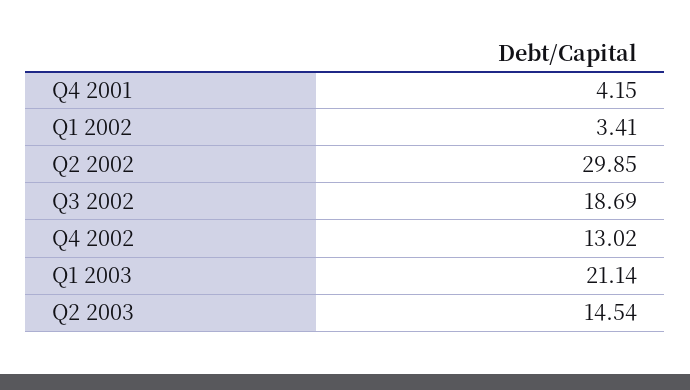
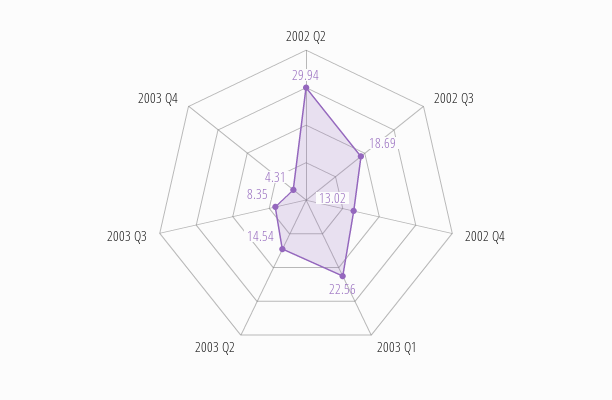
Q4 2001: 4.15 -> none
Q1 2002: 3.41 -> none
Q2 2002: 29.85 -> 29.94
Q1 2003: 21.14 -> 22.56
2003 Q3: none -> 8.35
2003 Q4: none -> 4.31

